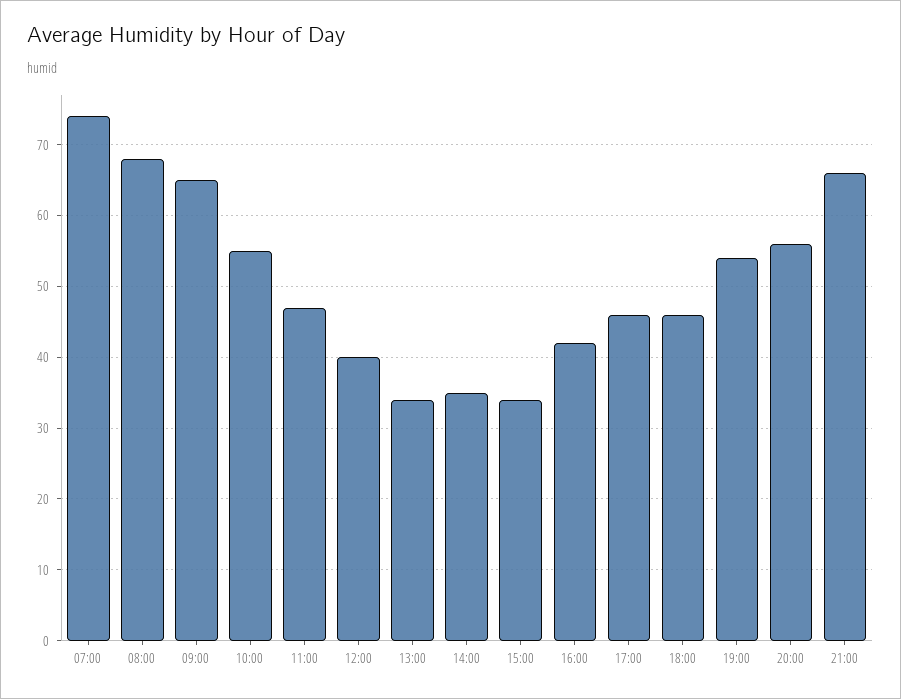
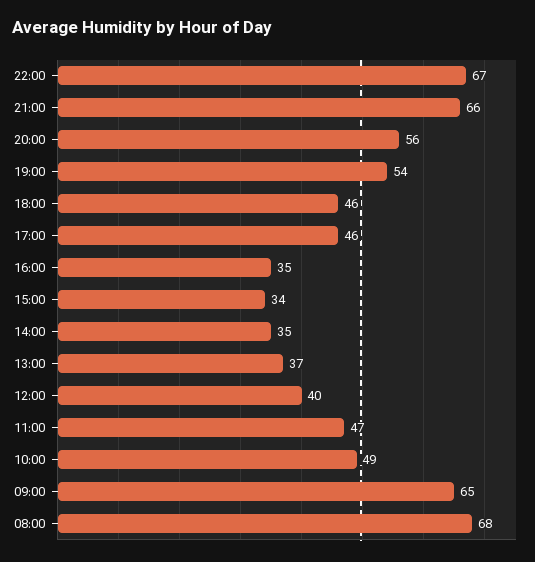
07:00: 74 -> none
10:00: 55 -> 49
13:00: 34 -> 37
16:00: 42 -> 35
22:00: none -> 67

